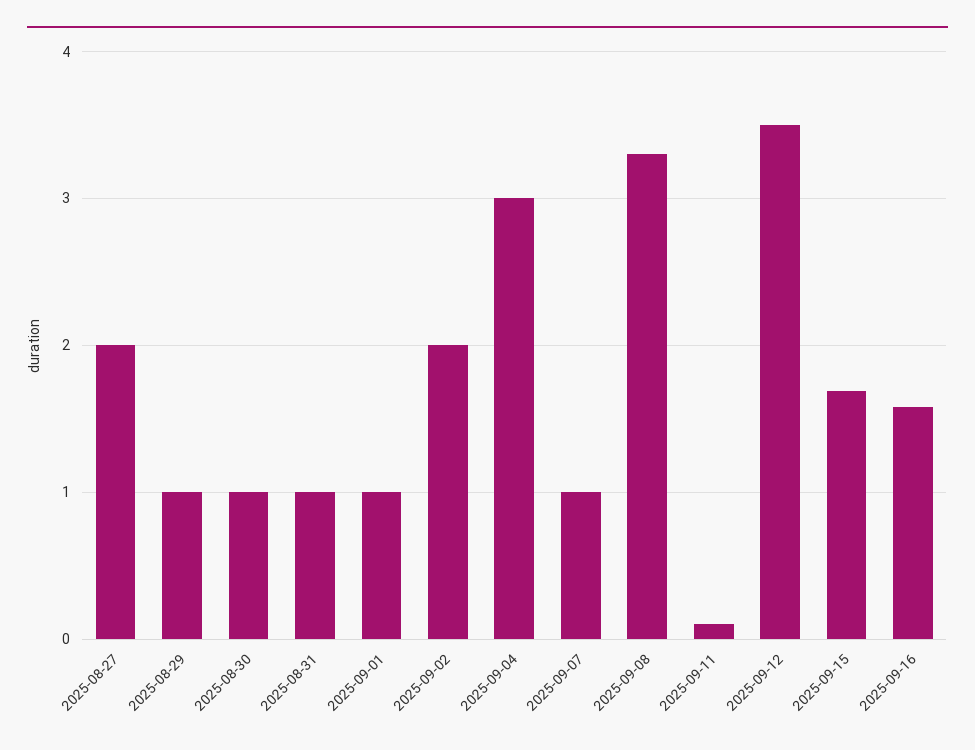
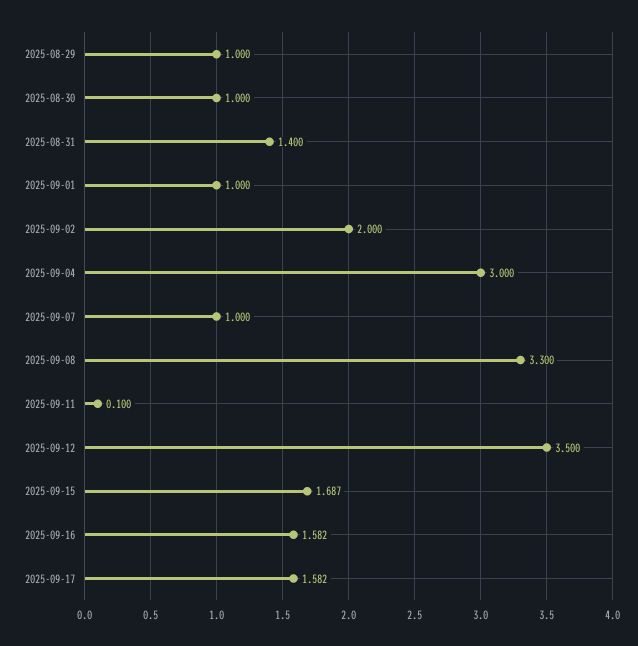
2025-08-27: 2 -> none
2025-08-31: 1 -> 1.4
2025-09-17: none -> 1.582

